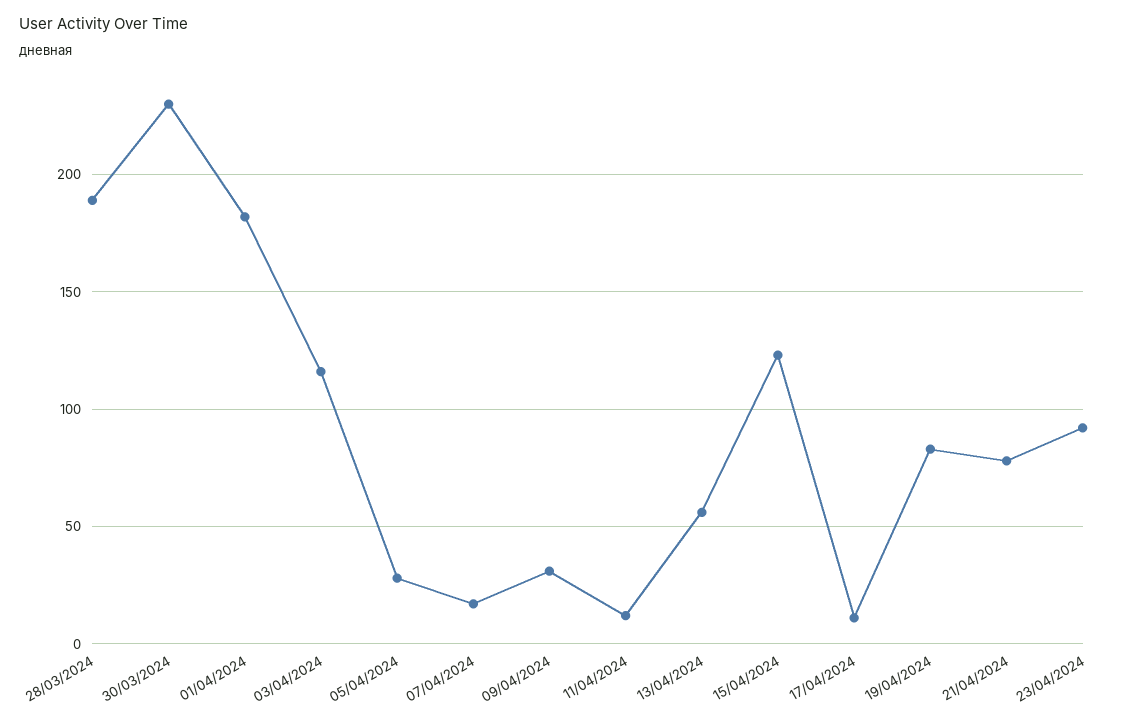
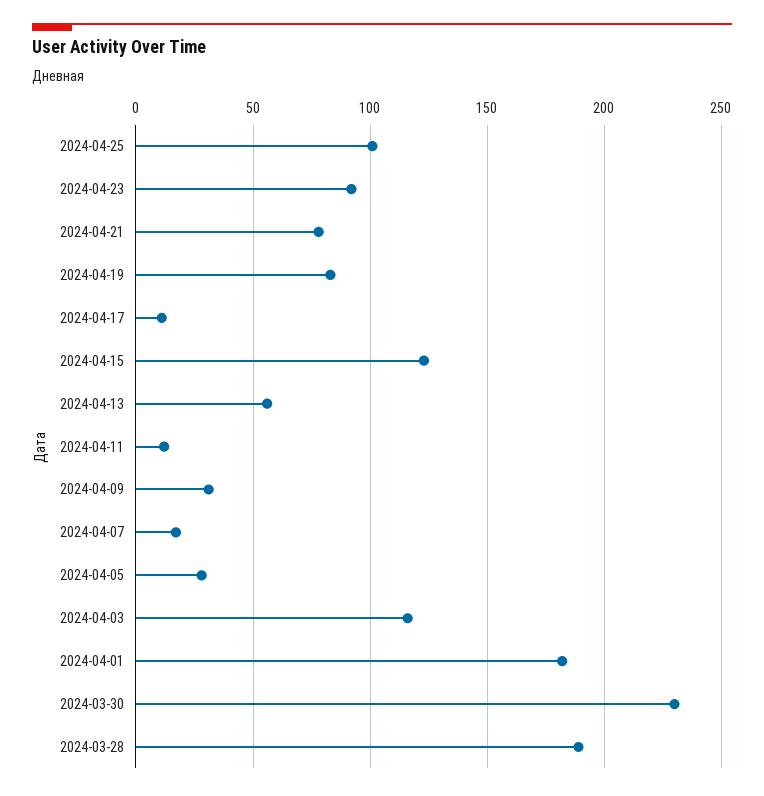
2024-04-25: none -> 100

